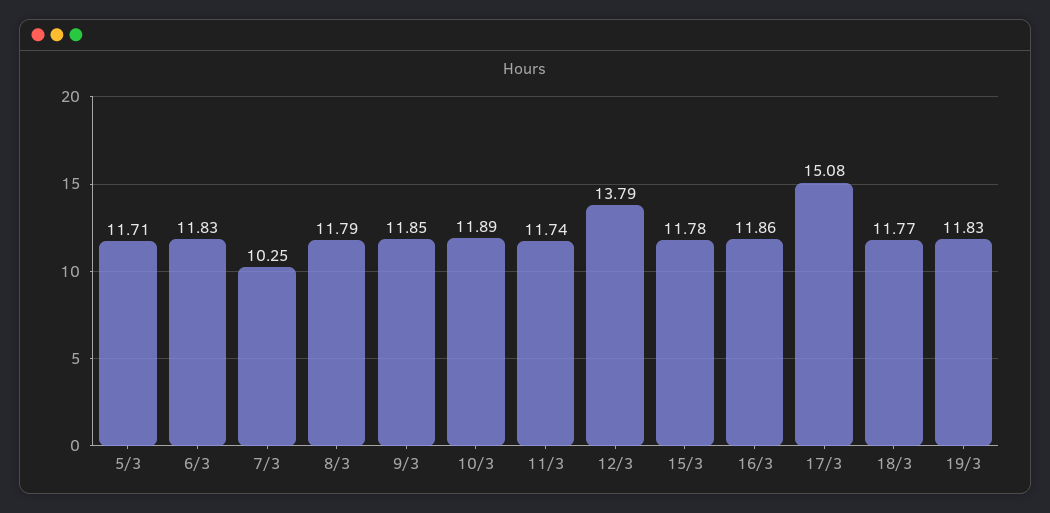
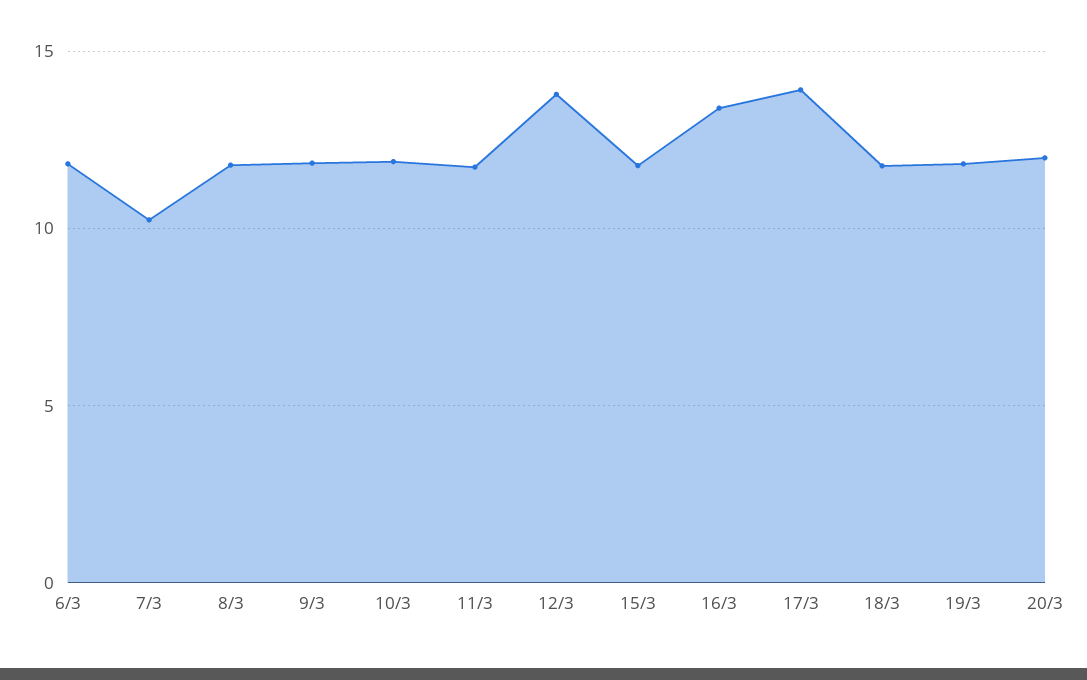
5/3: 11.71 -> none
16/3: 11.86 -> 13.5
17/3: 15.08 -> 14
20/3: none -> 12

